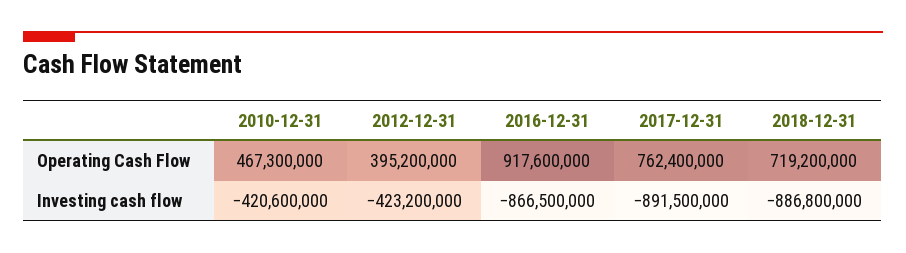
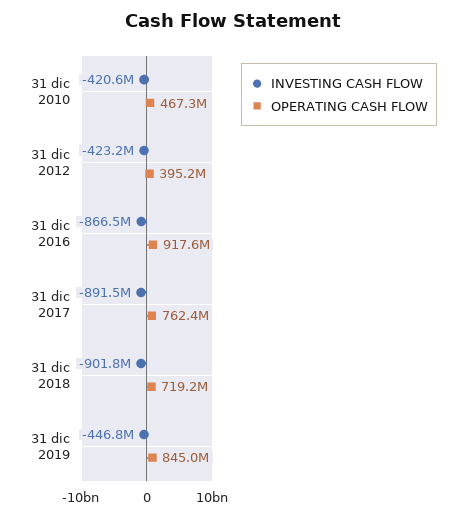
Investing cash flow, 2018-12-31: -886800000 -> -901800000
Investing cash flow, 31 dic 2019: none -> -446800000
Operating Cash Flow, 31 dic 2019: none -> 845000000

